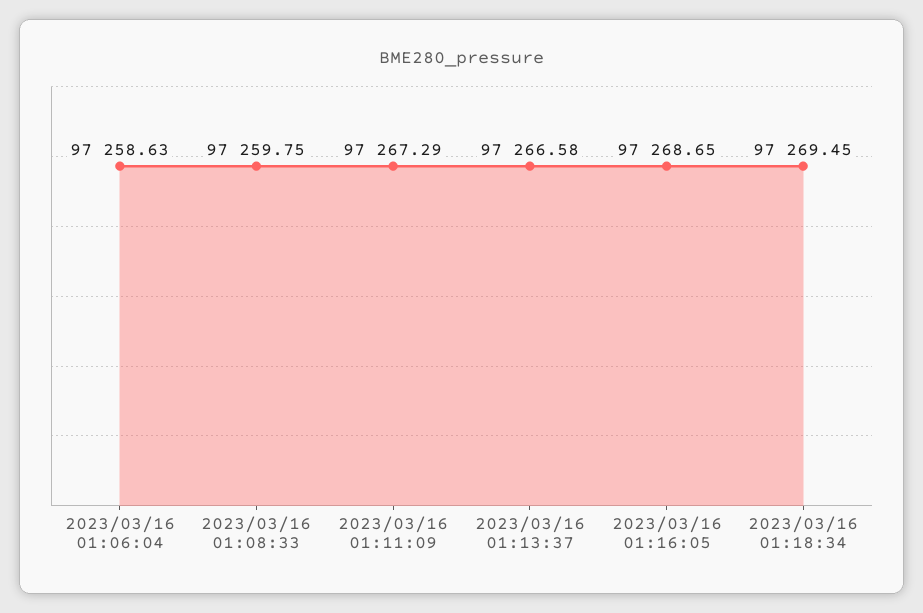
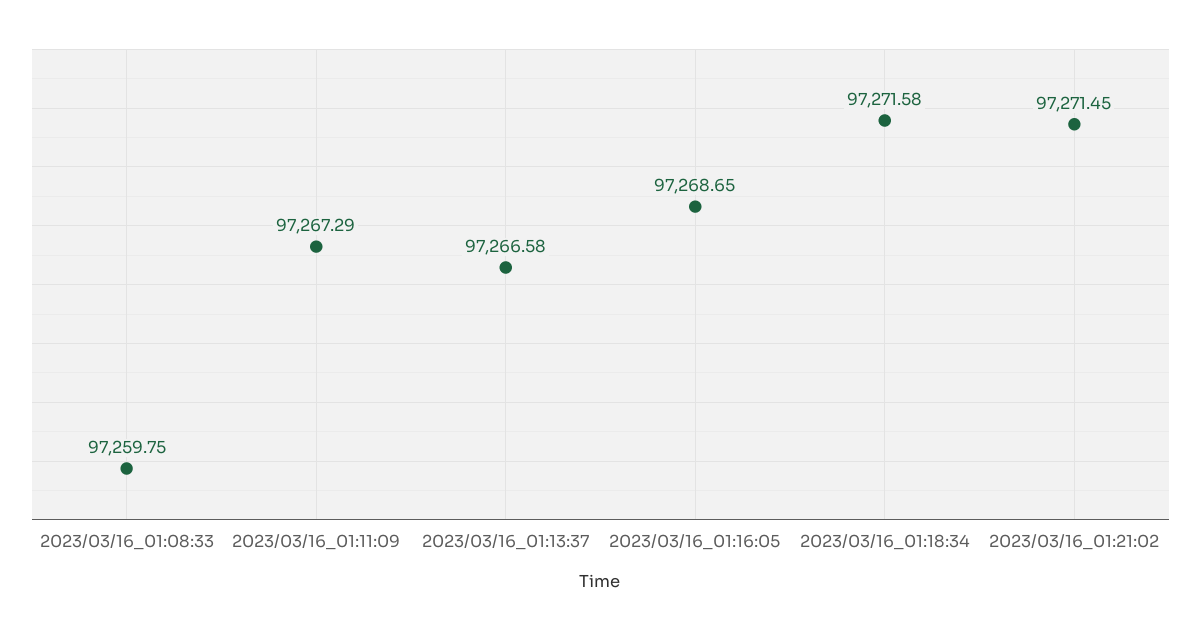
2023/03/16 01:06:04: 97258.63 -> none
2023/03/16 01:18:34: 97269.45 -> 97271.58
2023/03/16_01:21:02: none -> 97271.45

